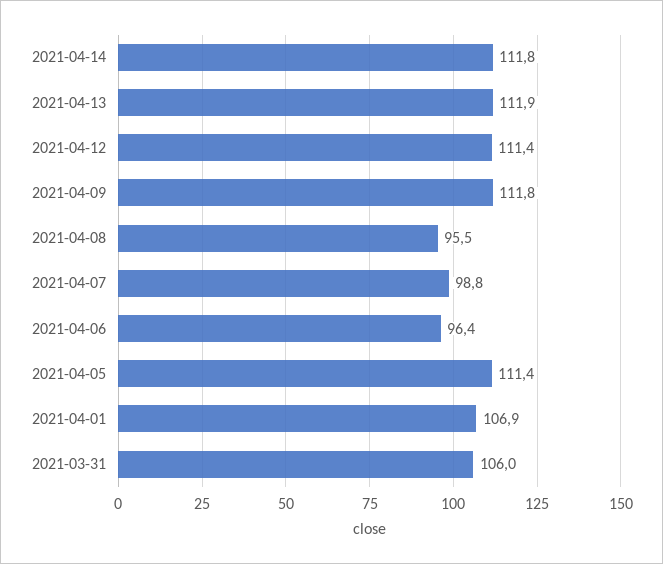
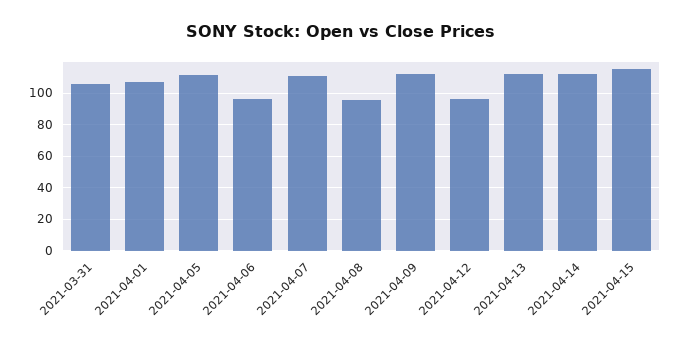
2021-04-12: 111.4 -> 95
2021-04-07: 98.8 -> 110
2021-04-15: none -> 115

